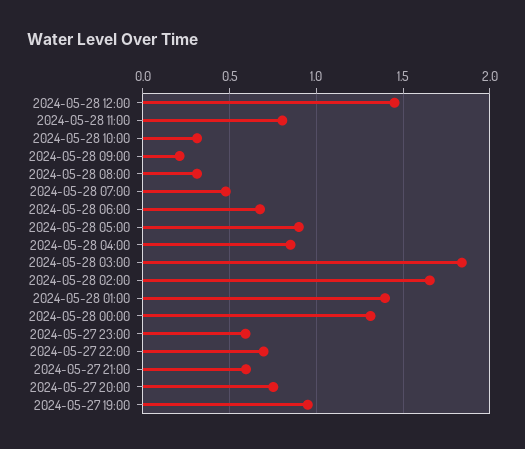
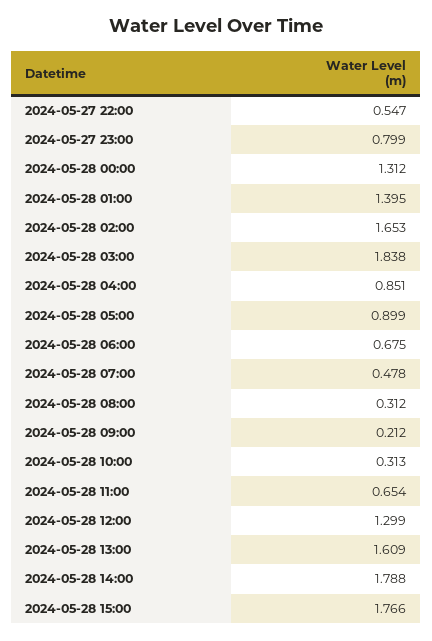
2024-05-28 12:00: 1.45 -> 1.299
2024-05-28 11:00: 0.8 -> 0.654
2024-05-27 23:00: 0.6 -> 0.799
2024-05-27 22:00: 0.7 -> 0.547
2024-05-27 21:00: 0.6 -> none
2024-05-27 20:00: 0.75 -> none
2024-05-27 19:00: 0.95 -> none
2024-05-28 13:00: none -> 1.609
2024-05-28 14:00: none -> 1.788
2024-05-28 15:00: none -> 1.766

